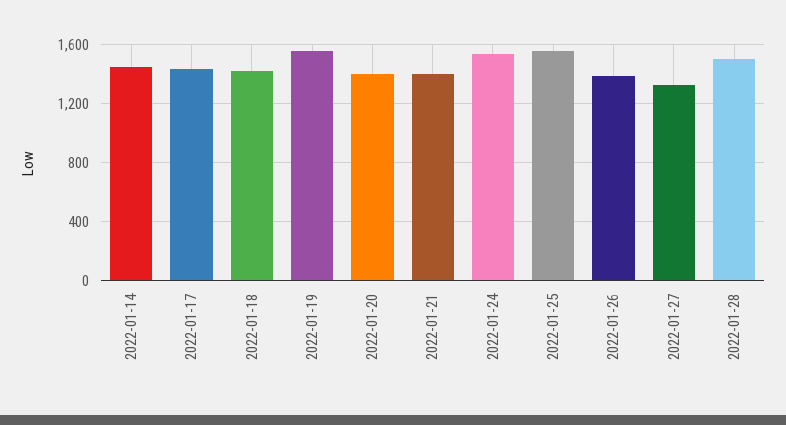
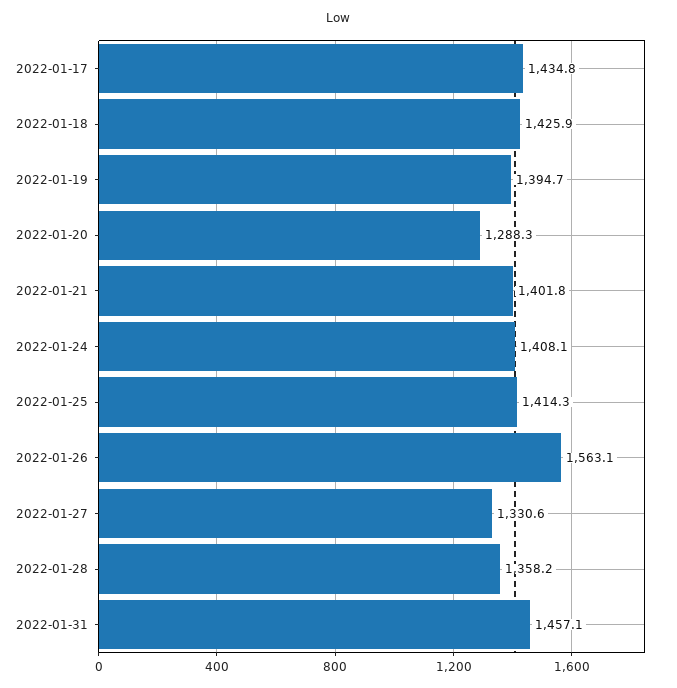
2022-01-14: 1450 -> none
2022-01-19: 1550 -> 1394.7
2022-01-20: 1400 -> 1288.3
2022-01-24: 1550 -> 1408.1
2022-01-25: 1550 -> 1414.3
2022-01-26: 1400 -> 1563.1
2022-01-28: 1500 -> 1358.2
2022-01-31: none -> 1457.1

